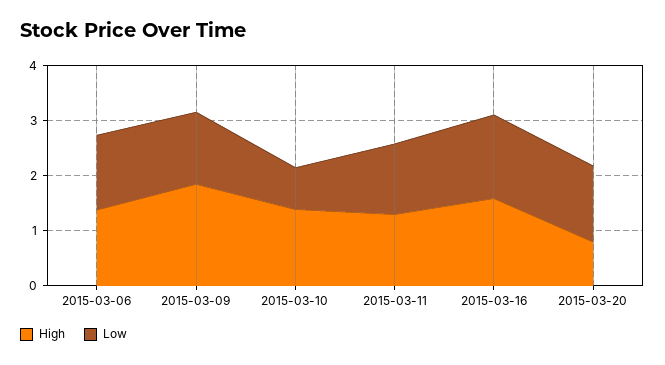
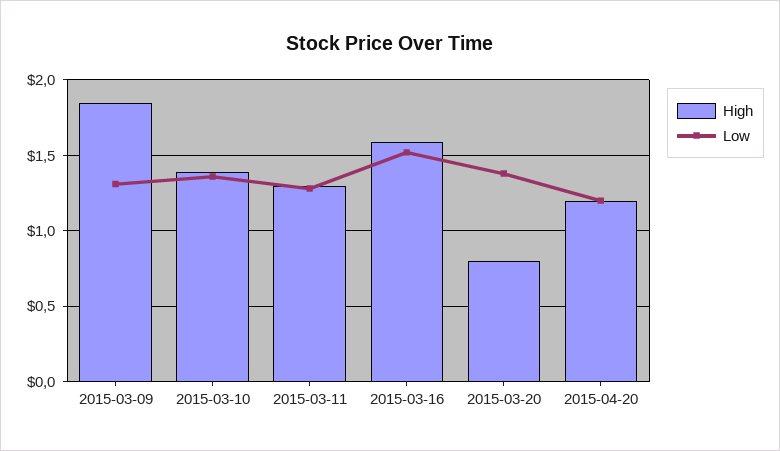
High, 2015-03-06: 1.4 -> none
Low, 2015-03-06: 1.4 -> none
Low, 2015-03-10: 0.8 -> 1.35
High, 2015-04-20: none -> 1.2
Low, 2015-04-20: none -> 1.2

